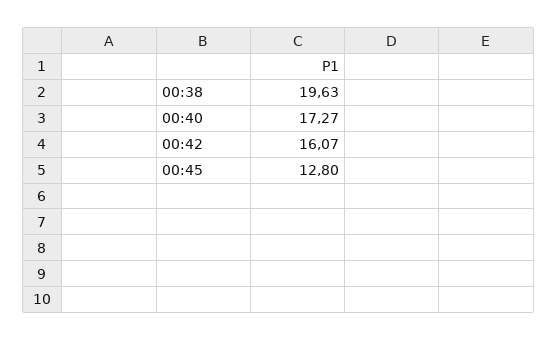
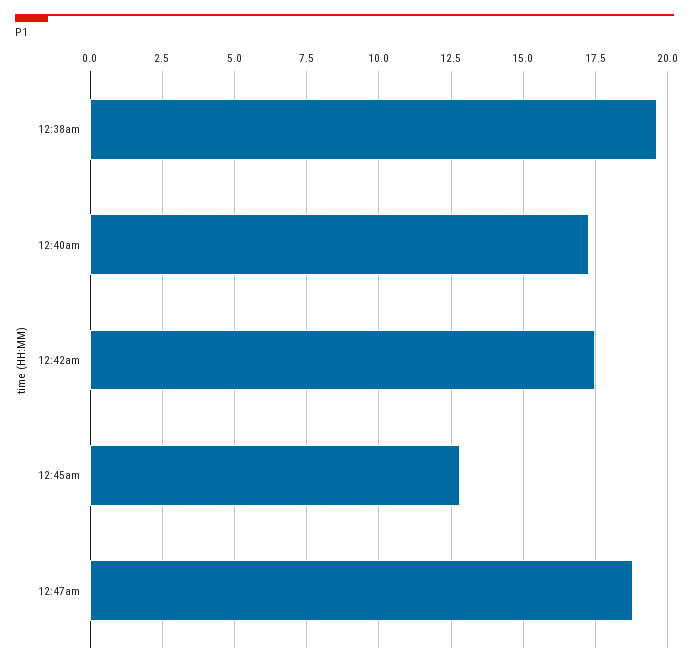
00:42: 16.07 -> 17.5
12:47am: none -> 18.75

